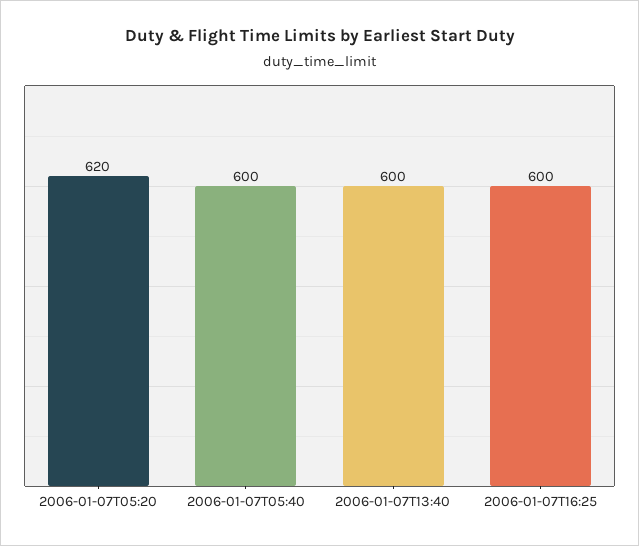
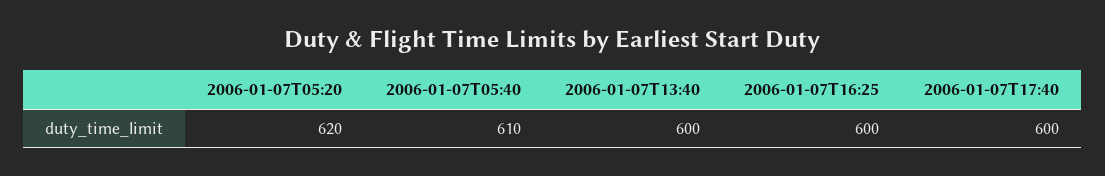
2006-01-07T05:40: 600 -> 610
2006-01-07T17:40: none -> 600

